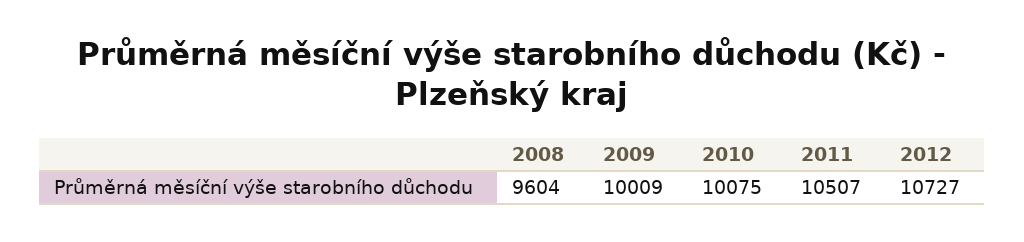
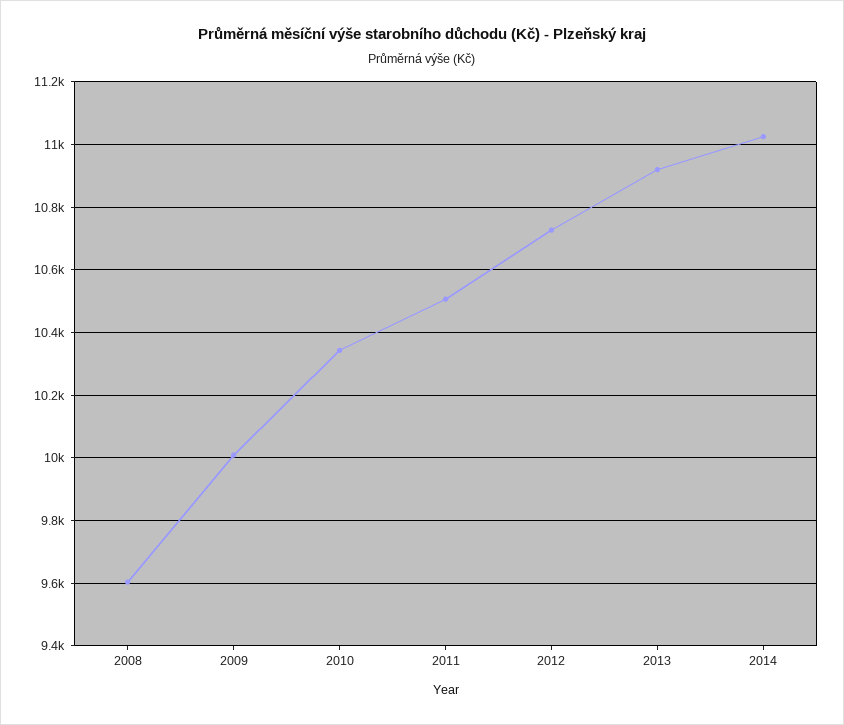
2010: 10075 -> 10340
2013: none -> 10920
2014: none -> 11020

